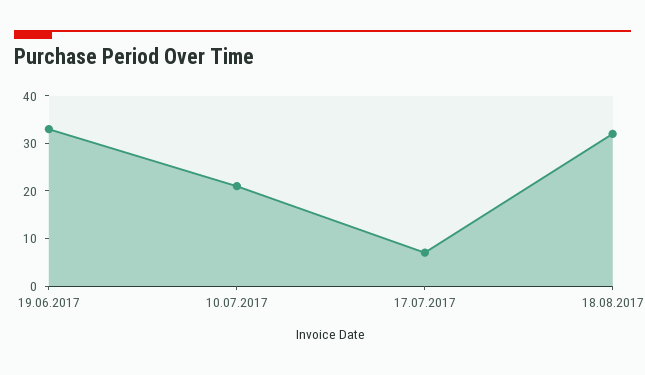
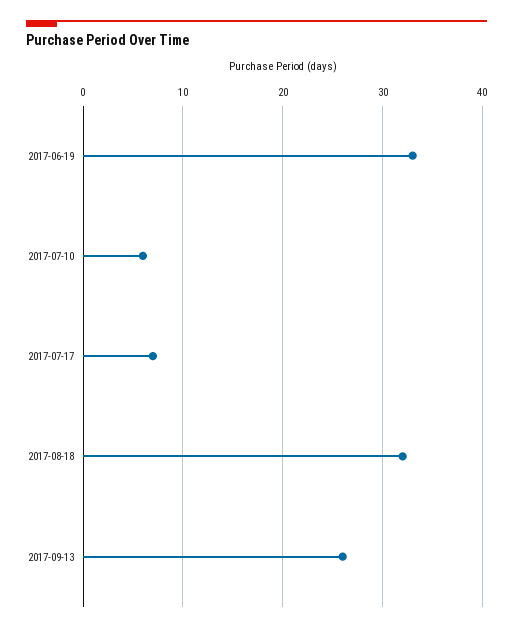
10.07.2017: 20 -> 6
2017-09-13: none -> 26

